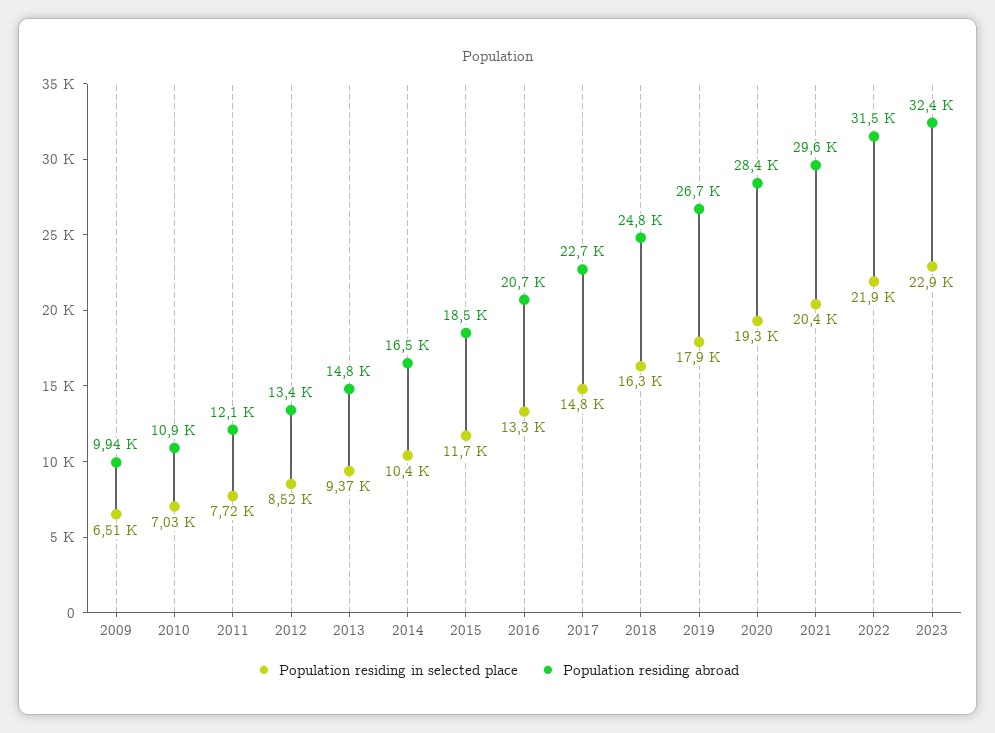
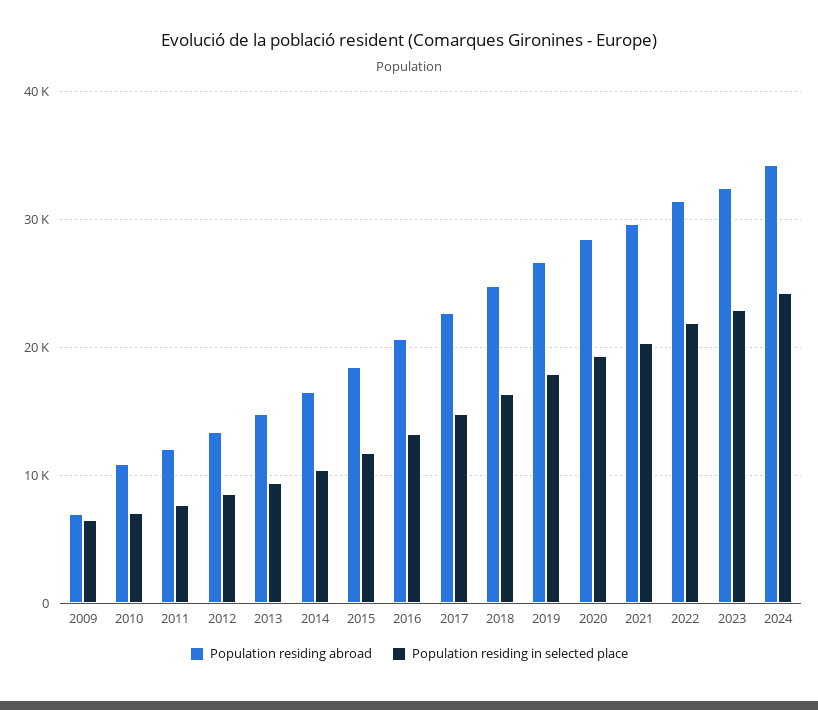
Population residing abroad, 2009: 9940 -> 7000
Population residing abroad, 2024: none -> 34000
Population residing in selected place, 2024: none -> 24000

